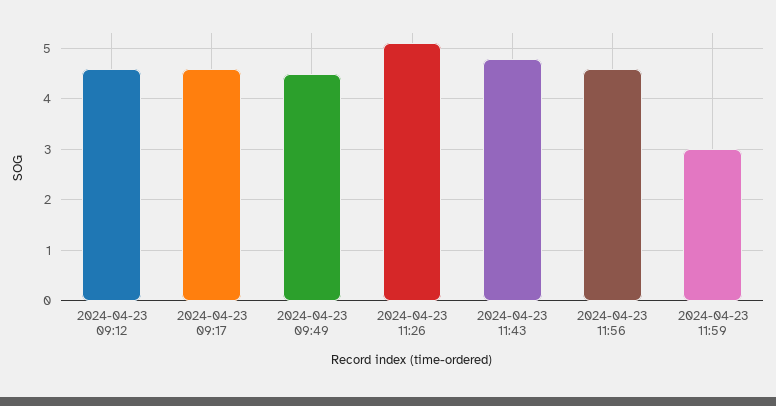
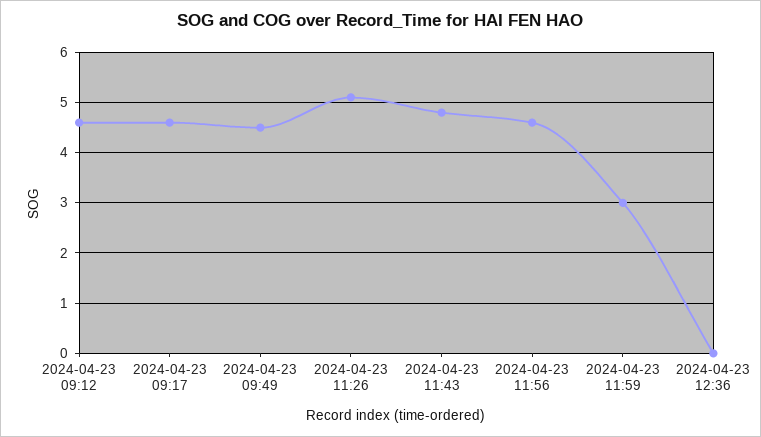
2024-04-23 12:36: none -> 0

